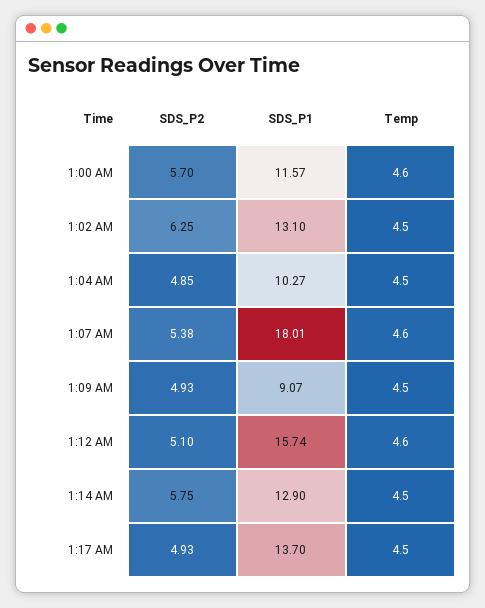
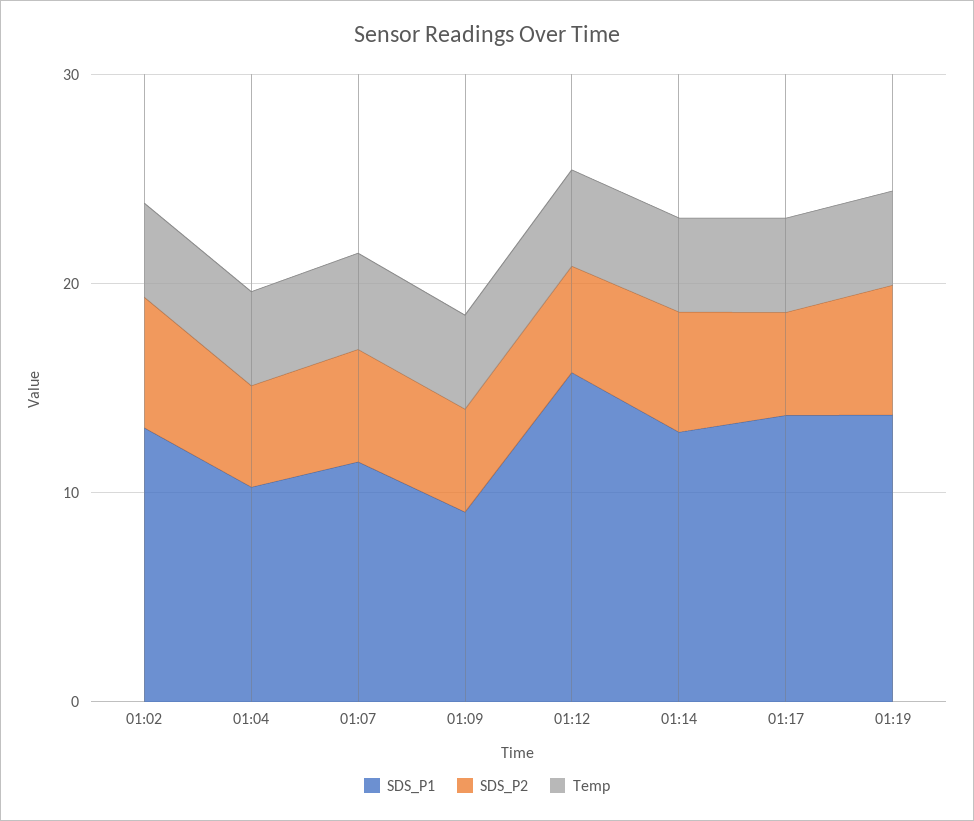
SDS_P2, 1:00 AM: 5.7 -> none
SDS_P1, 1:00 AM: 11.57 -> none
Temp, 1:00 AM: 4.6 -> none
SDS_P1, 1:07 AM: 18.01 -> 12
SDS_P1, 01:19: none -> 14
SDS_P2, 01:19: none -> 6
Temp, 01:19: none -> 4

